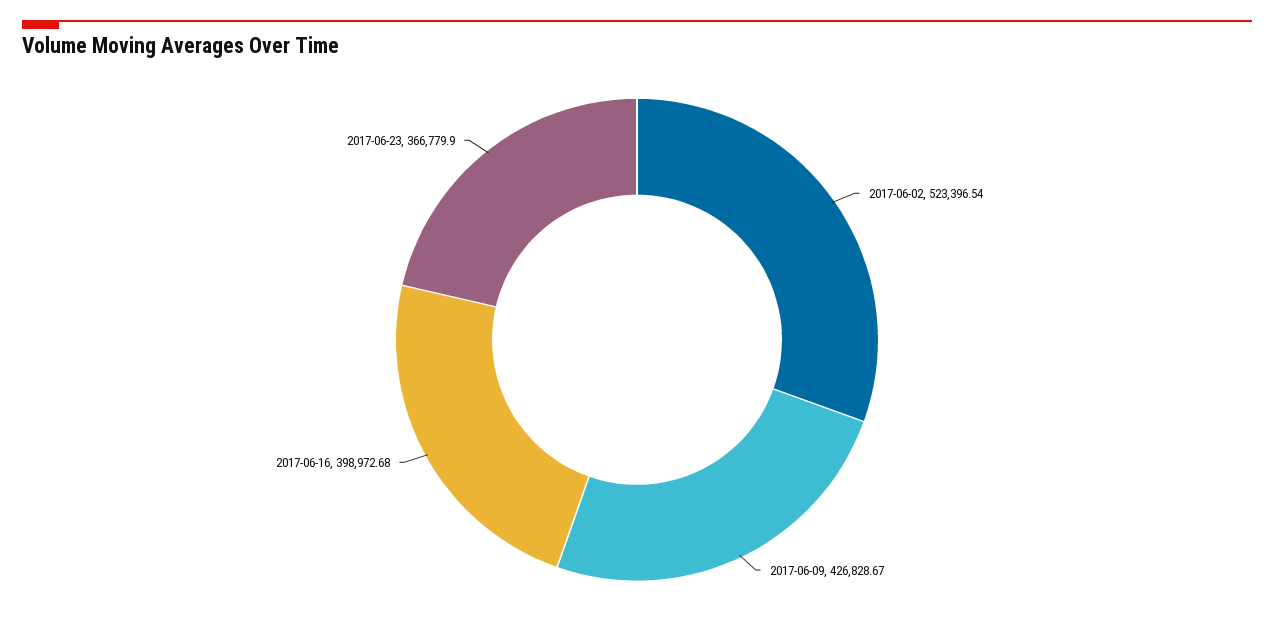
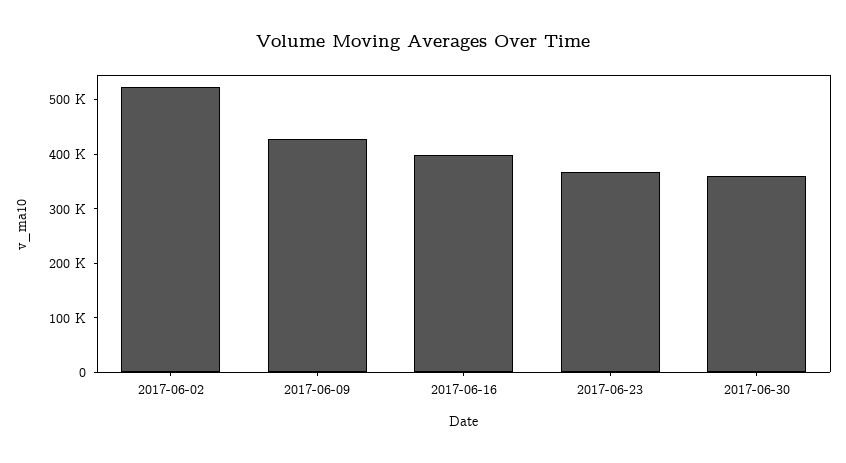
2017-06-30: none -> 360000

